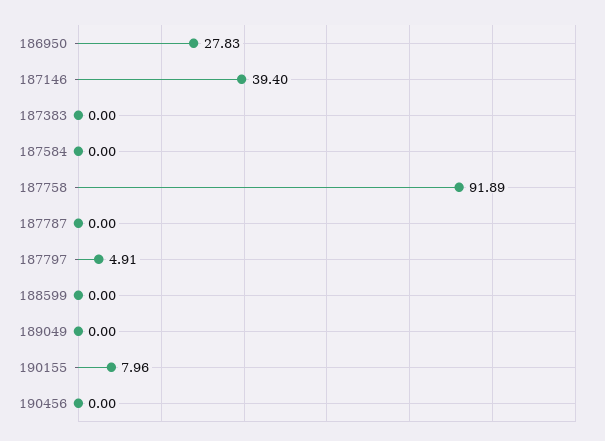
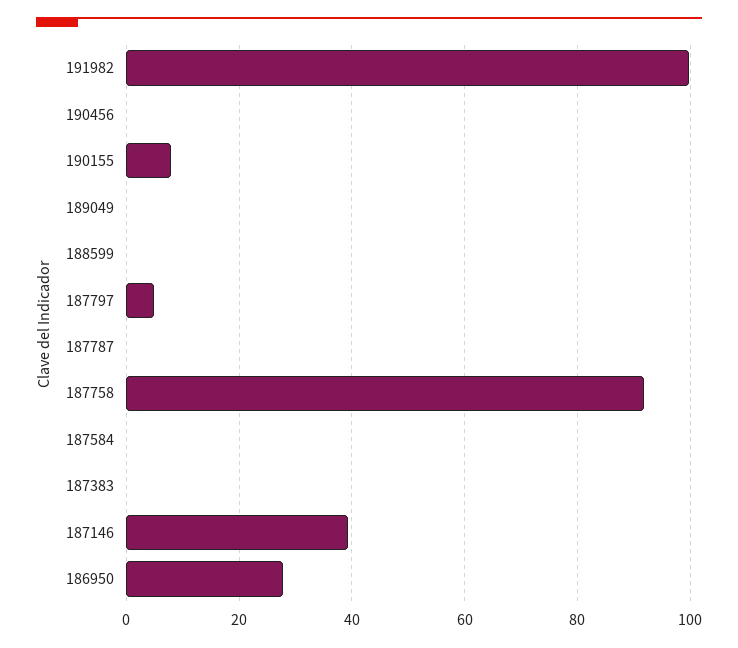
191982: none -> 100

